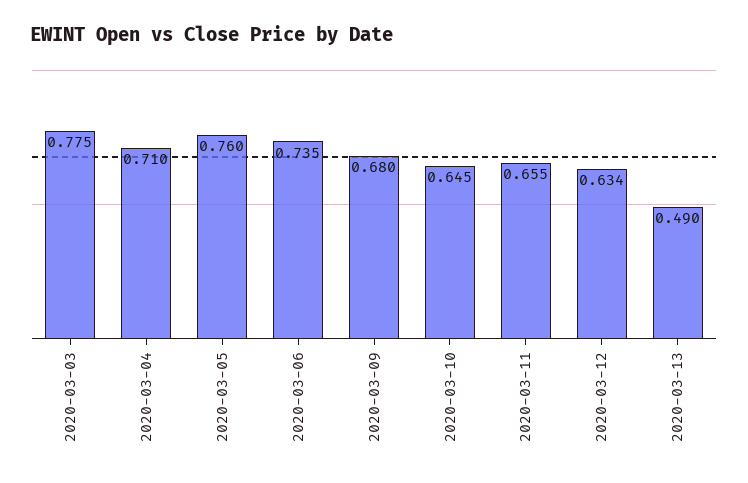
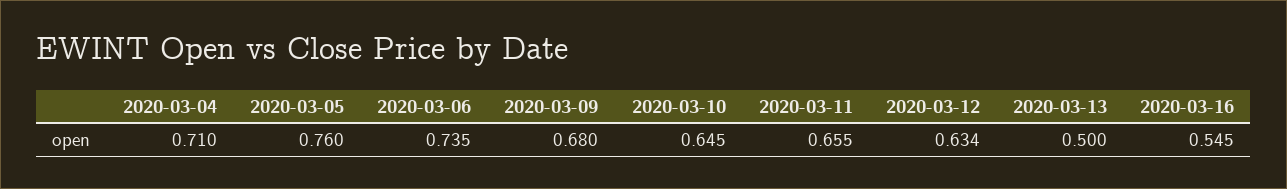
2020-03-03: 0.775 -> none
2020-03-13: 0.49 -> 0.5
2020-03-16: none -> 0.545

